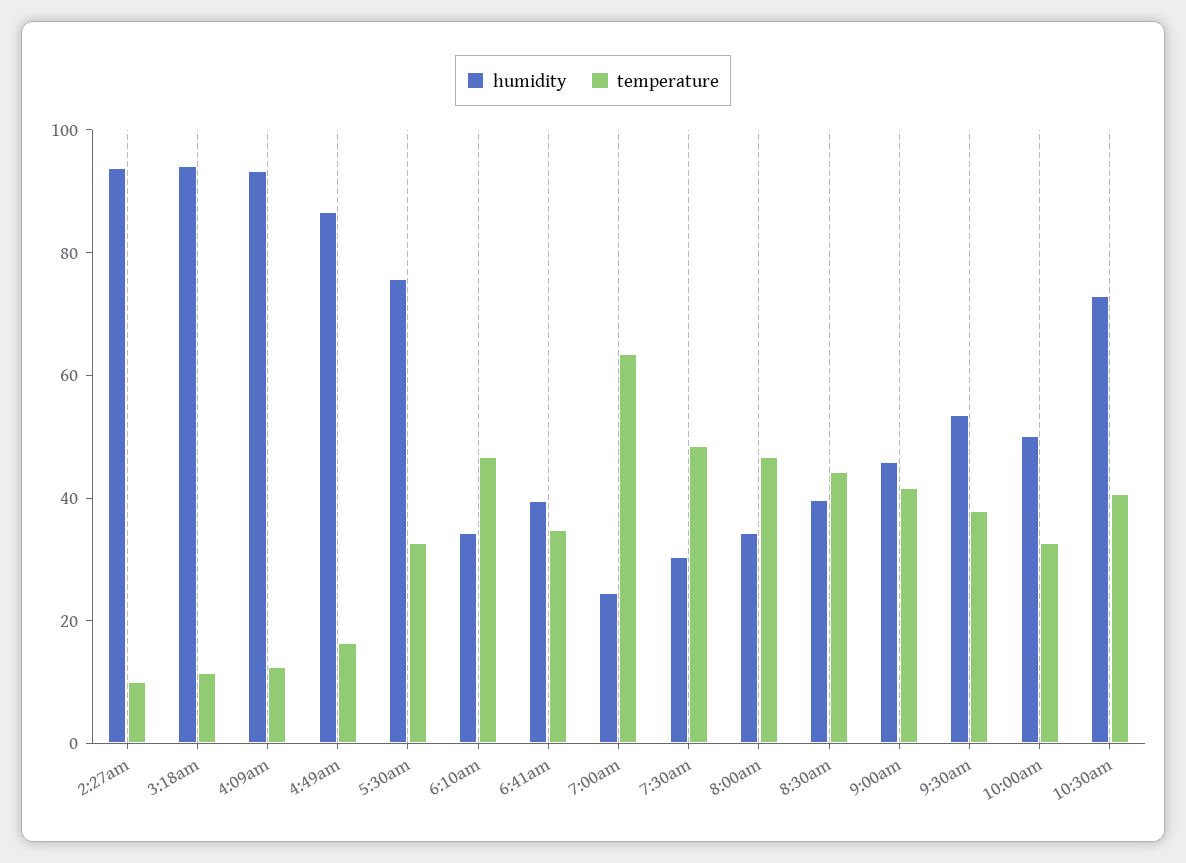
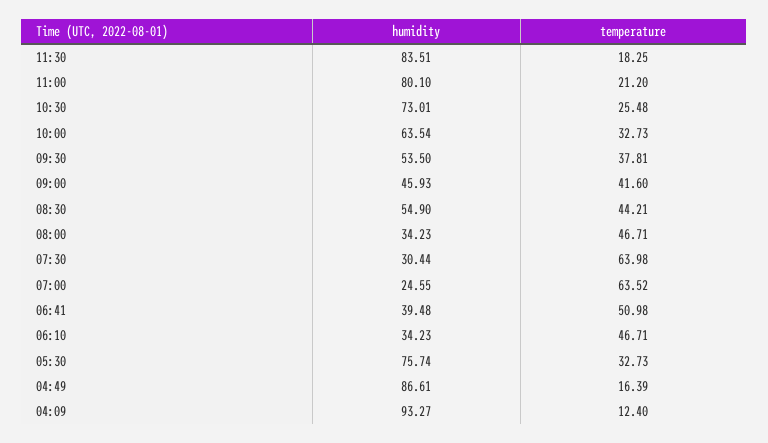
humidity, 2:27am: 95 -> none
temperature, 2:27am: 10 -> none
humidity, 3:18am: 95 -> none
temperature, 3:18am: 10 -> none
temperature, 6:41am: 35 -> 50.98
temperature, 7:30am: 50 -> 63.98
humidity, 8:30am: 40 -> 54.9
humidity, 10:00am: 50 -> 63.54
temperature, 10:30am: 40 -> 25.48
humidity, 11:30: none -> 83.51
temperature, 11:30: none -> 18.25
humidity, 11:00: none -> 80.1
temperature, 11:00: none -> 21.2

